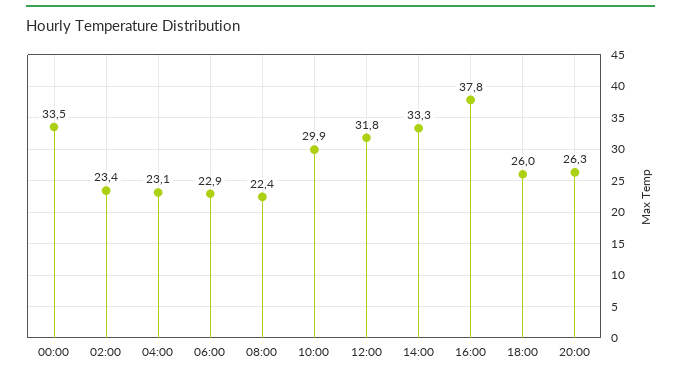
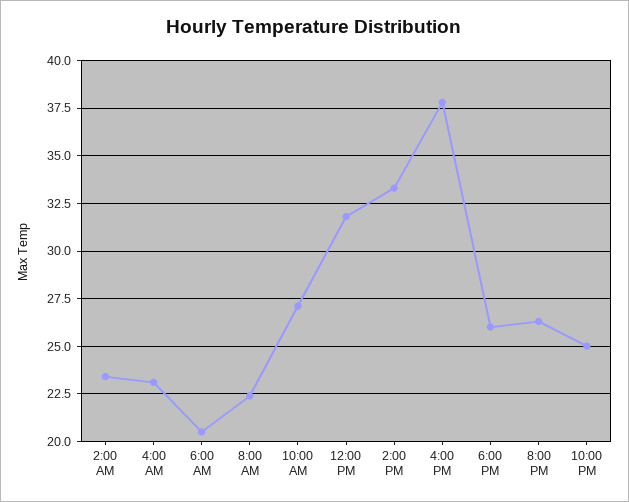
00:00: 33.5 -> none
06:00: 22.9 -> 20.5
10:00: 29.9 -> 27
10:00 PM: none -> 25

